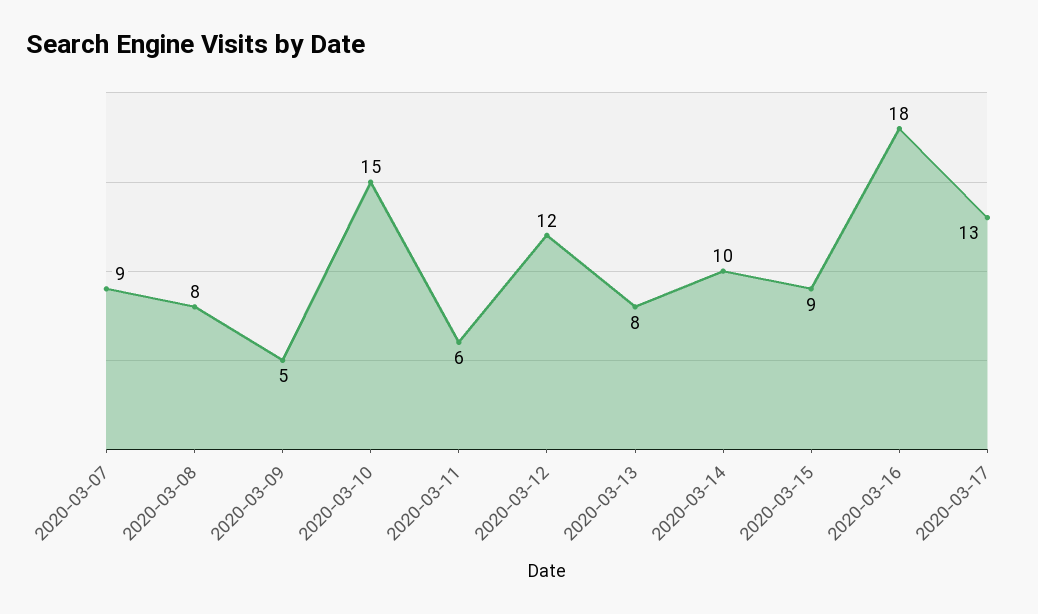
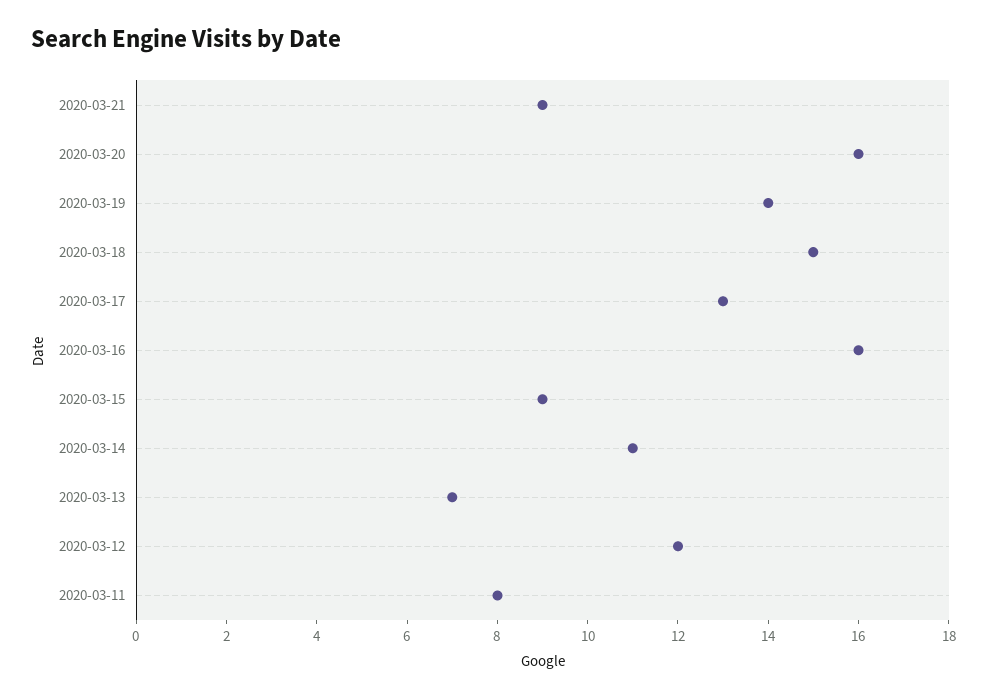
2020-03-07: 9 -> none
2020-03-08: 8 -> none
2020-03-09: 5 -> none
2020-03-10: 15 -> none
2020-03-11: 6 -> 8
2020-03-13: 8 -> 7
2020-03-14: 10 -> 11
2020-03-16: 18 -> 16
2020-03-21: none -> 9
2020-03-20: none -> 16
2020-03-19: none -> 14
2020-03-18: none -> 15

